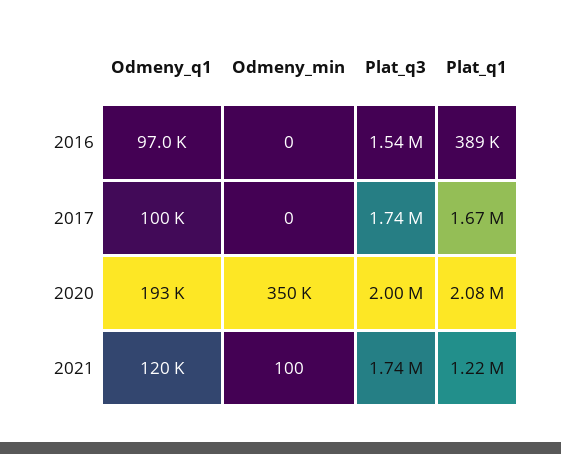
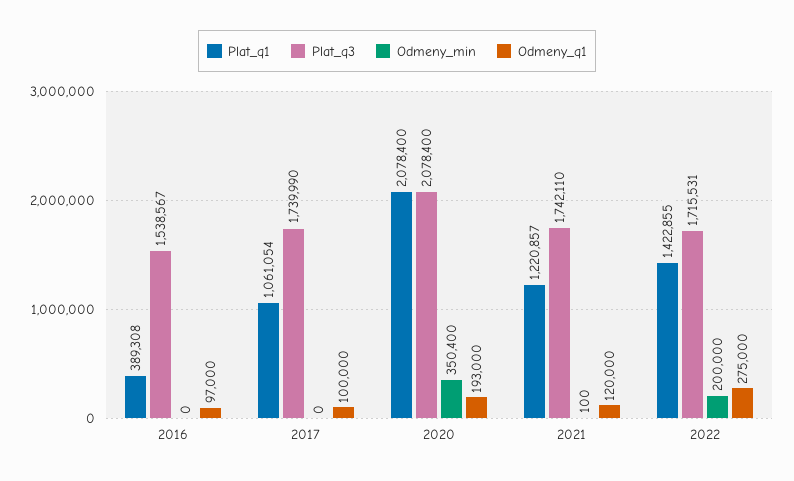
Plat_q1, 2017: 1670000 -> 1061054
Plat_q3, 2020: 2000000 -> 2078400
Plat_q1, 2022: none -> 1422855
Plat_q3, 2022: none -> 1715531
Odmeny_min, 2022: none -> 200000
Odmeny_q1, 2022: none -> 275000

